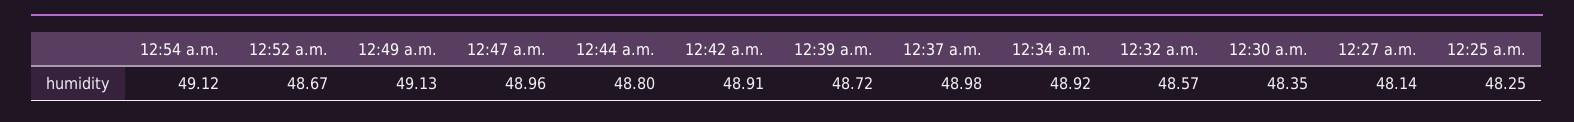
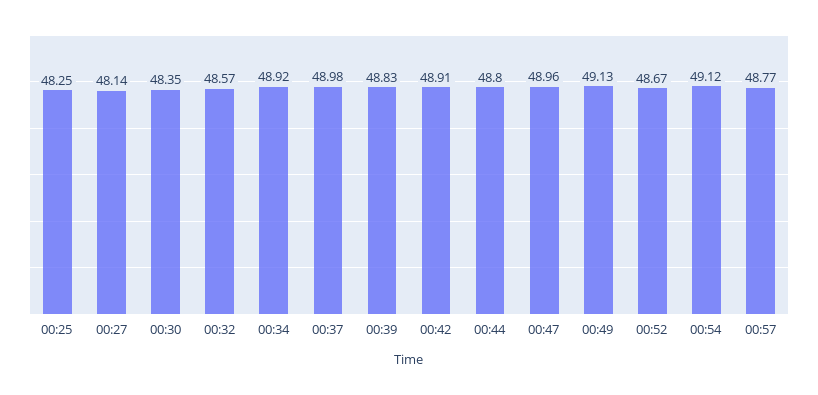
12:39 a.m.: 48.72 -> 48.83
00:57: none -> 48.77

